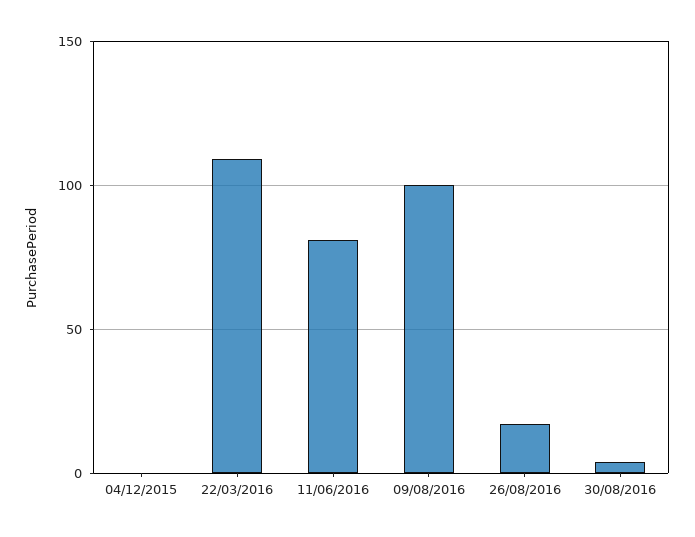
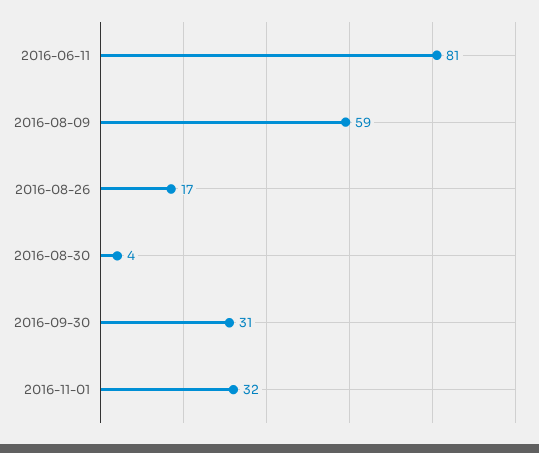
04/12/2015: 0 -> none
22/03/2016: 110 -> none
09/08/2016: 100 -> 59
2016-09-30: none -> 31
2016-11-01: none -> 32

